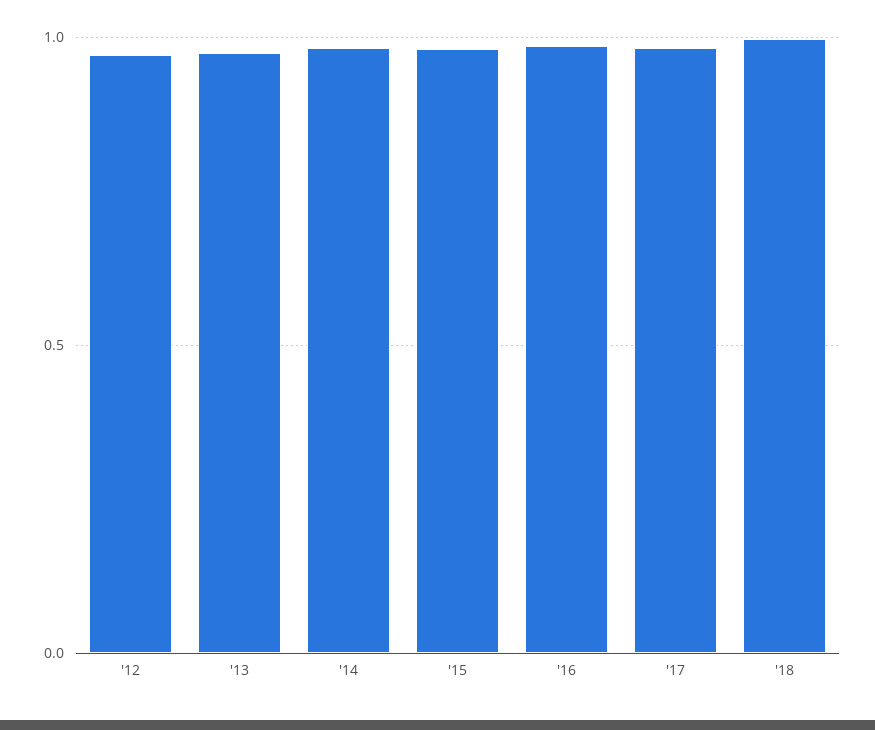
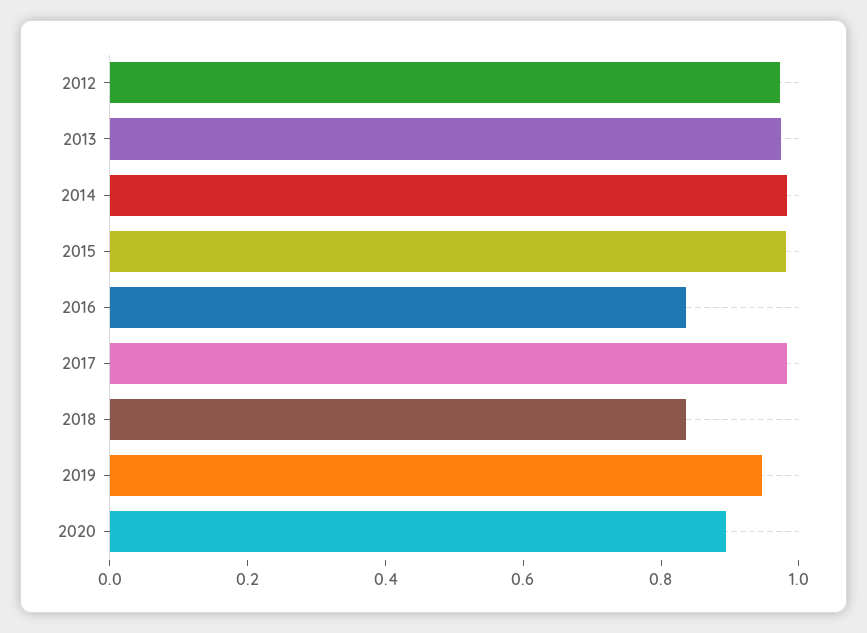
'16: 1 -> 0.85
'18: 1 -> 0.85
2019: none -> 0.95
2020: none -> 0.9

